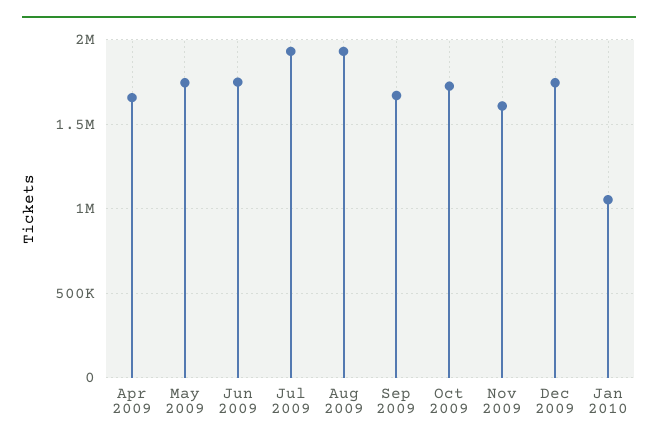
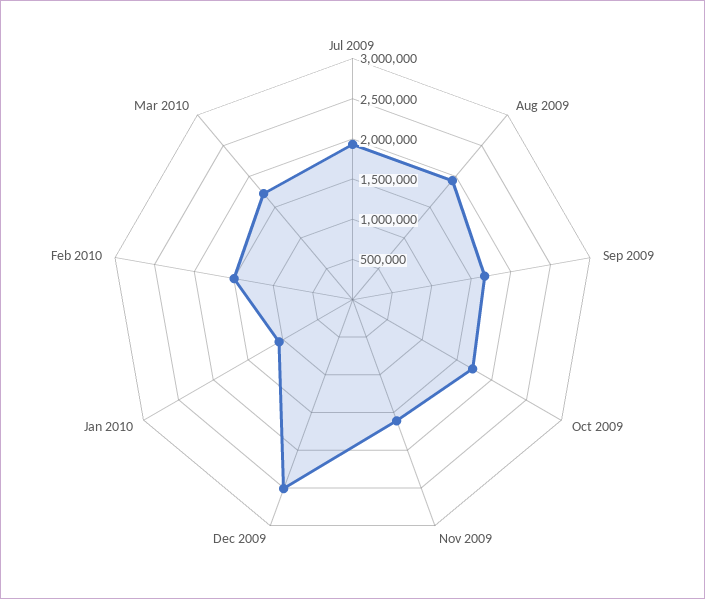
Apr 2009: 1650000 -> none
May 2009: 1750000 -> none
Jun 2009: 1750000 -> none
Dec 2009: 1750000 -> 2500000
Feb 2010: none -> 1500000
Mar 2010: none -> 1700000

